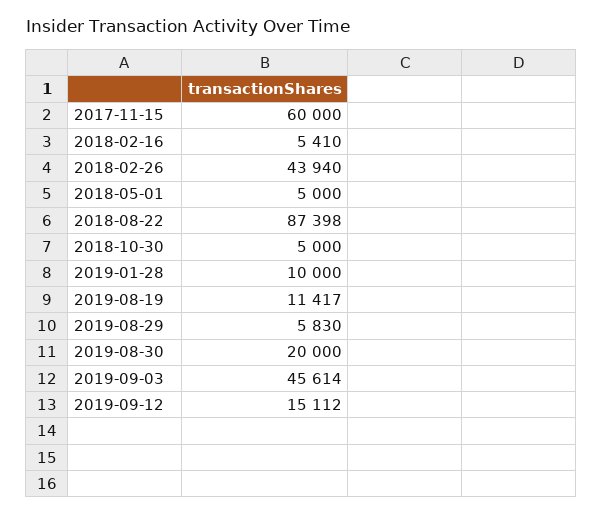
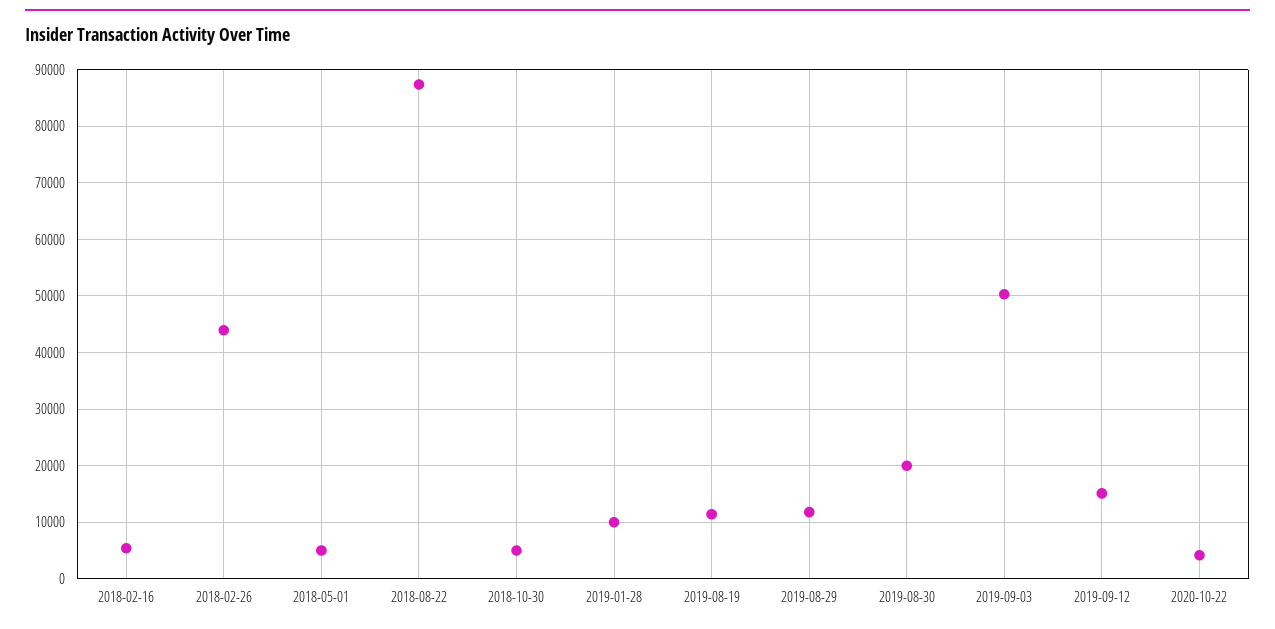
2017-11-15: 60000 -> none
2019-08-29: 5830 -> 12000
2019-09-03: 45614 -> 50000
2020-10-22: none -> 4000

